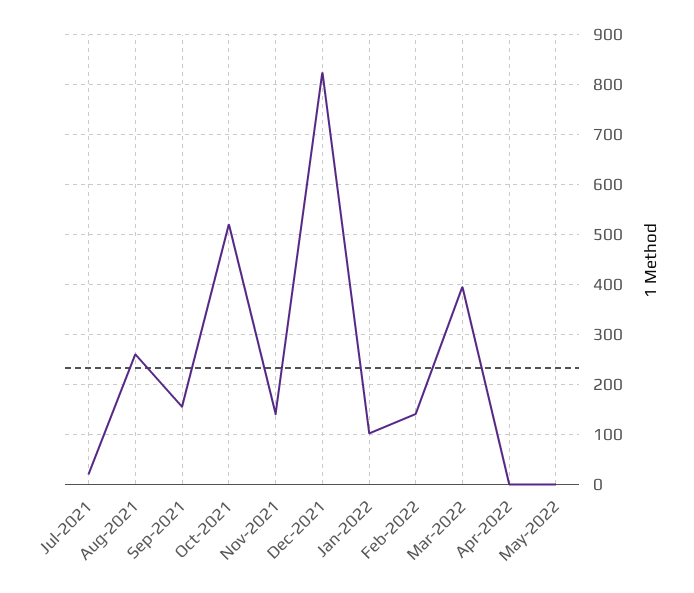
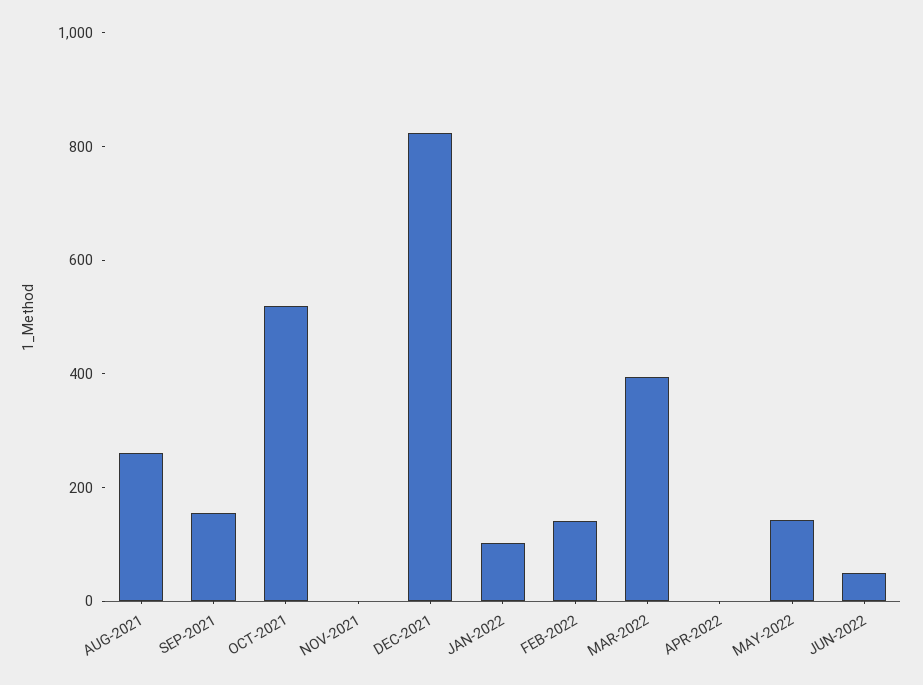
Jul-2021: 20 -> none
Nov-2021: 140 -> 0
May-2022: 0 -> 150
JUN-2022: none -> 50

